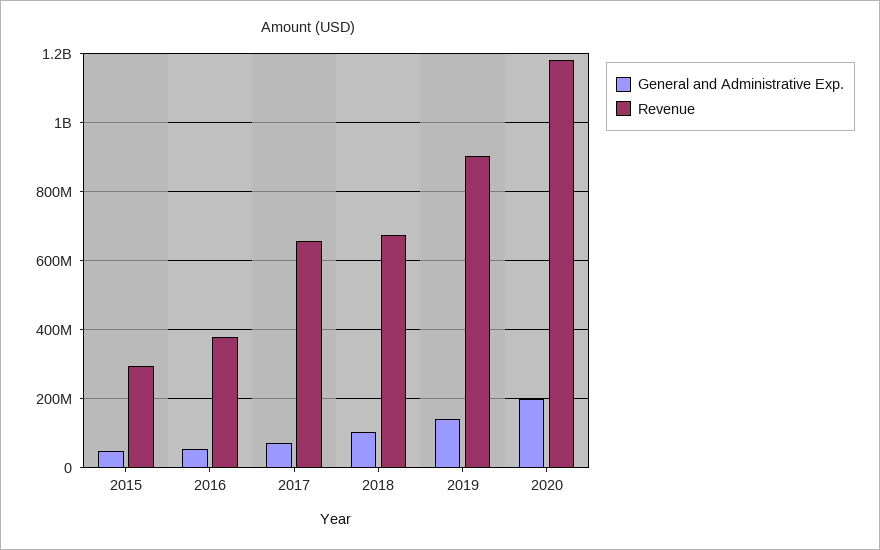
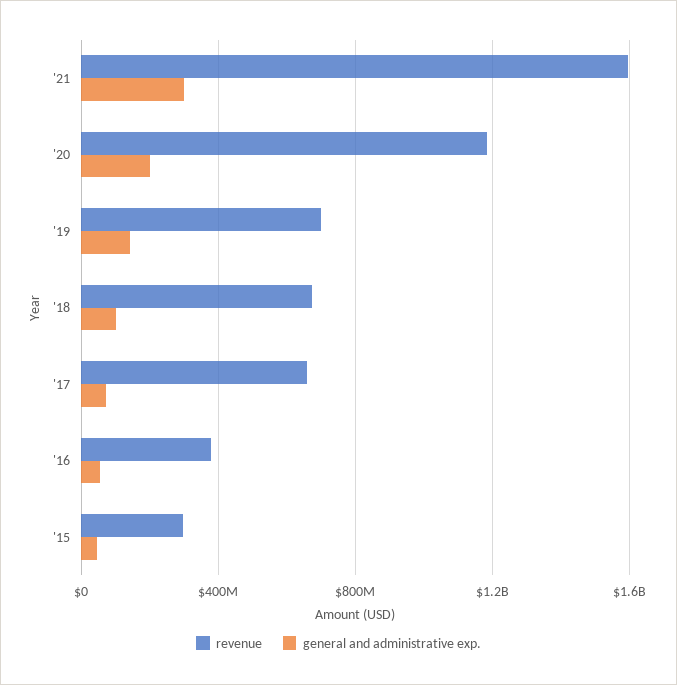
Revenue, 2019: 900000000 -> 700000000
Revenue, '21: none -> 1600000000
General and Administrative Exp., '21: none -> 300000000

